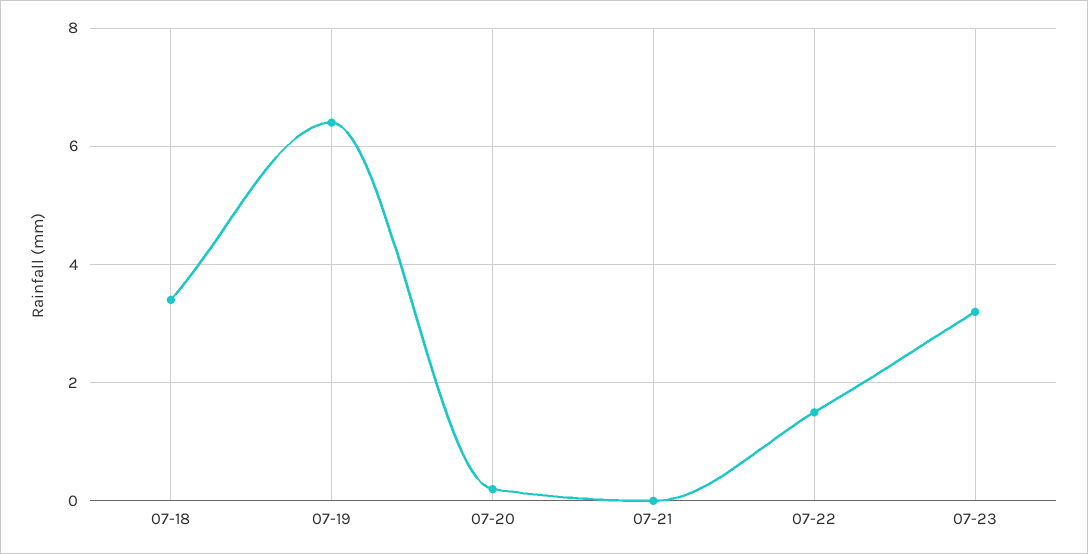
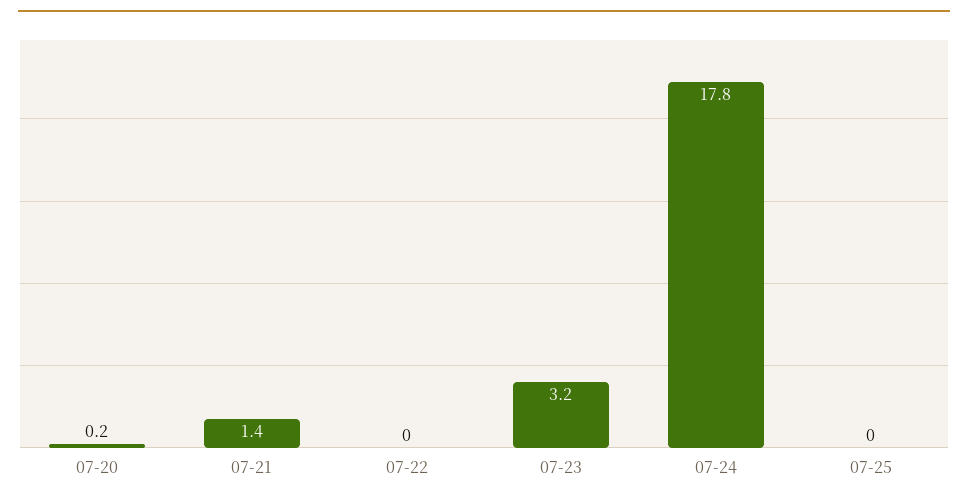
07-18: 3.5 -> none
07-19: 6.5 -> none
07-21: 0 -> 1.4
07-22: 1.5 -> 0
07-24: none -> 17.8
07-25: none -> 0

